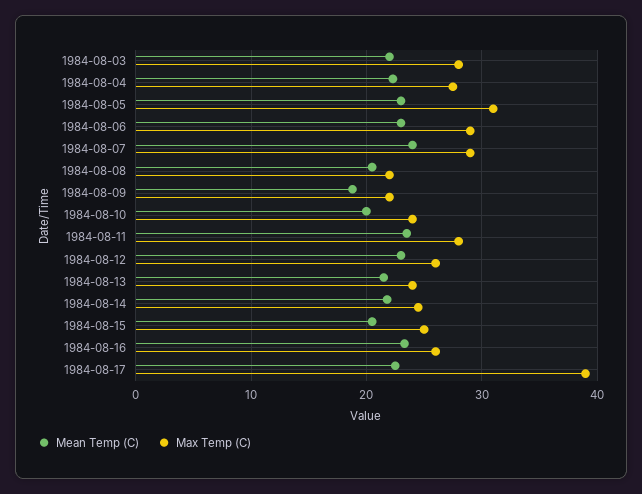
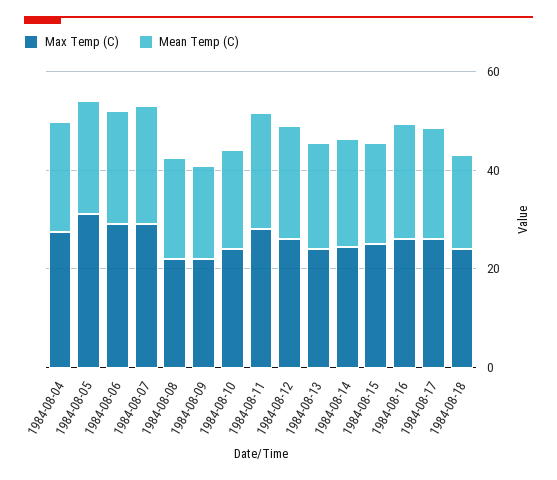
Mean Temp (C), 1984-08-03: 22 -> none
Max Temp (C), 1984-08-03: 28 -> none
Max Temp (C), 1984-08-17: 39 -> 25
Max Temp (C), 1984-08-18: none -> 25
Mean Temp (C), 1984-08-18: none -> 20

